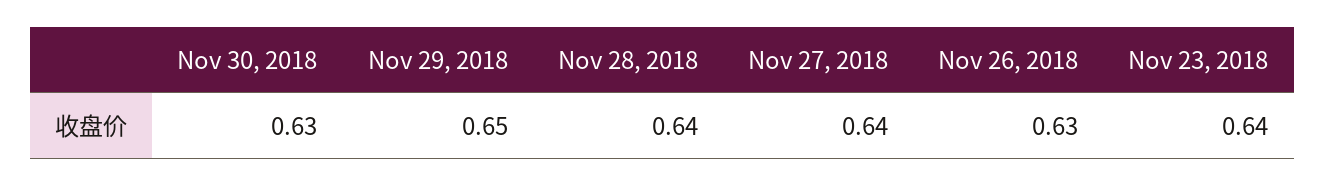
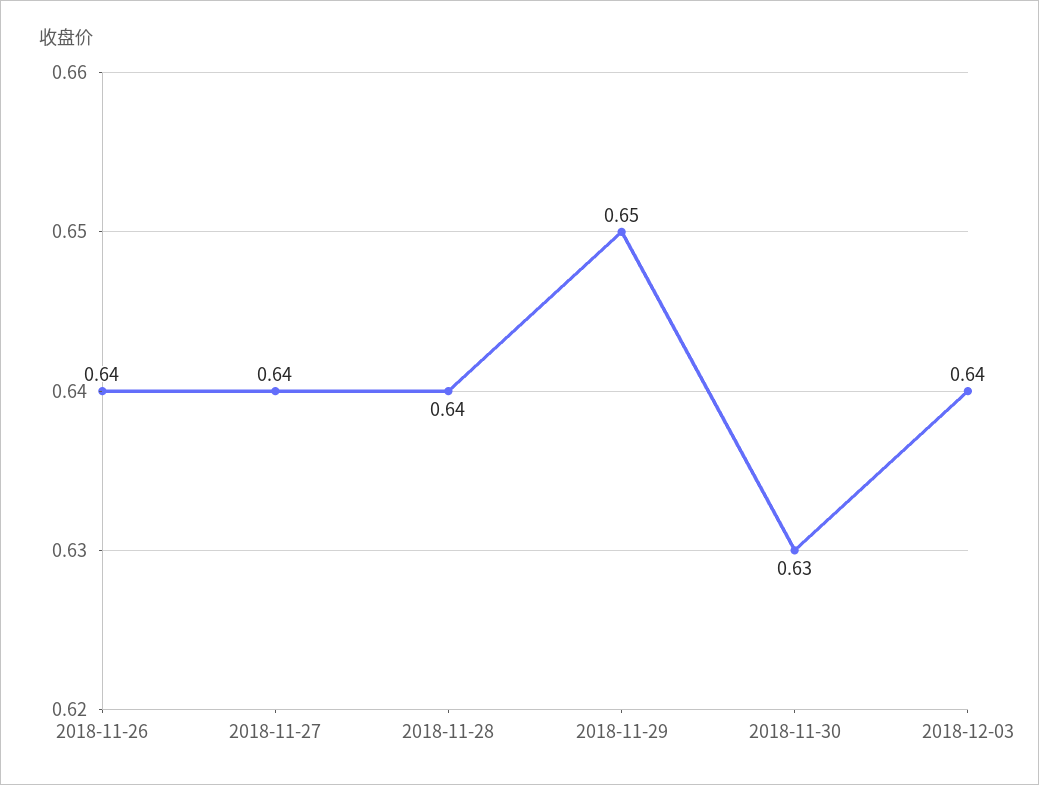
Nov 26, 2018: 0.63 -> 0.64
Nov 23, 2018: 0.64 -> none
2018-12-03: none -> 0.64

